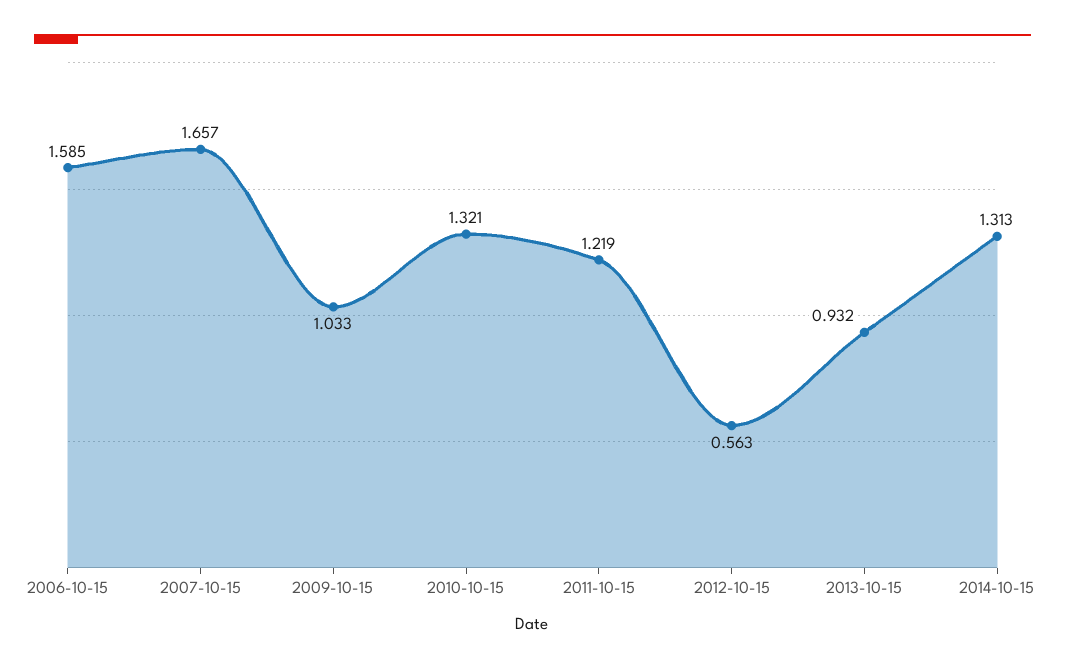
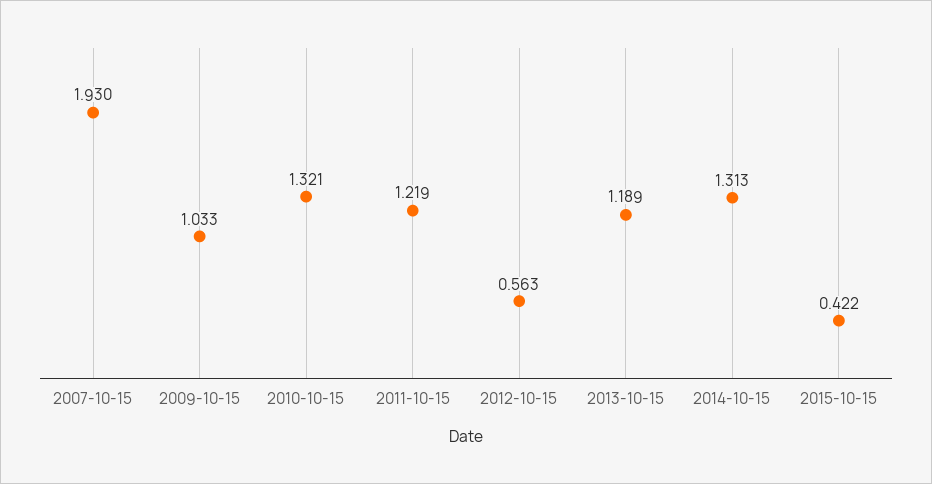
2006-10-15: 1.585 -> none
2007-10-15: 1.657 -> 1.93
2013-10-15: 0.932 -> 1.189
2015-10-15: none -> 0.422

